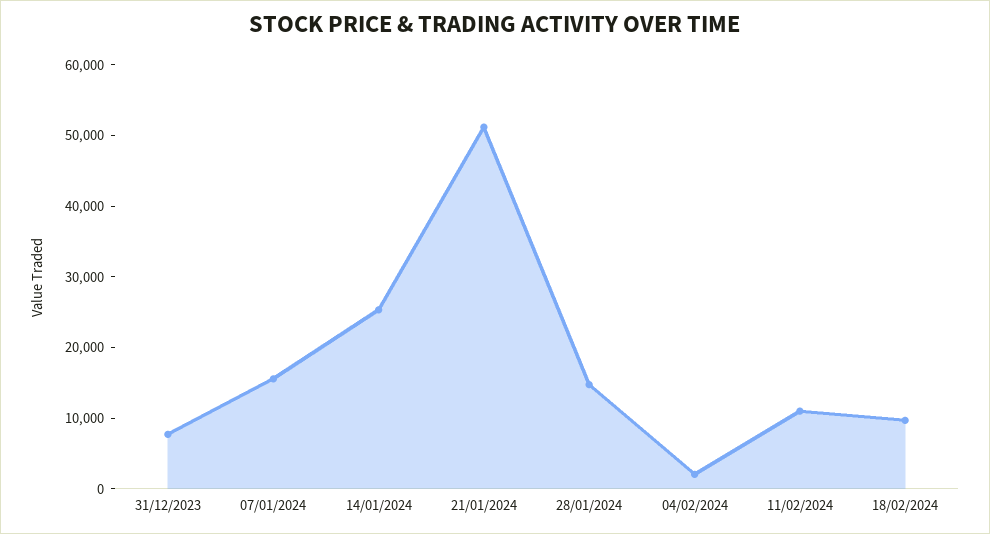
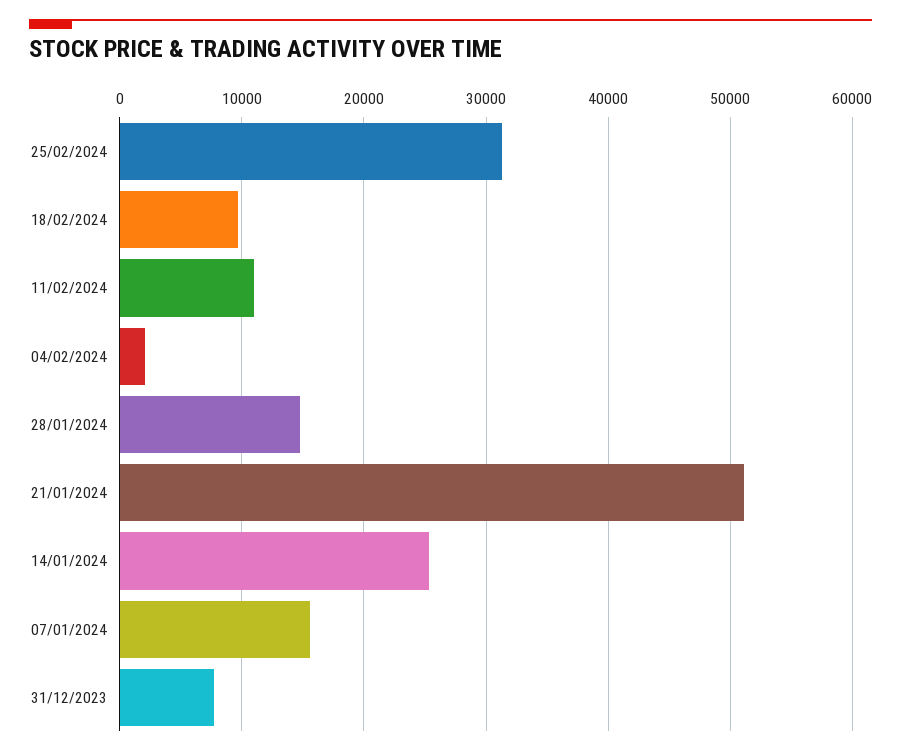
25/02/2024: none -> 31000

